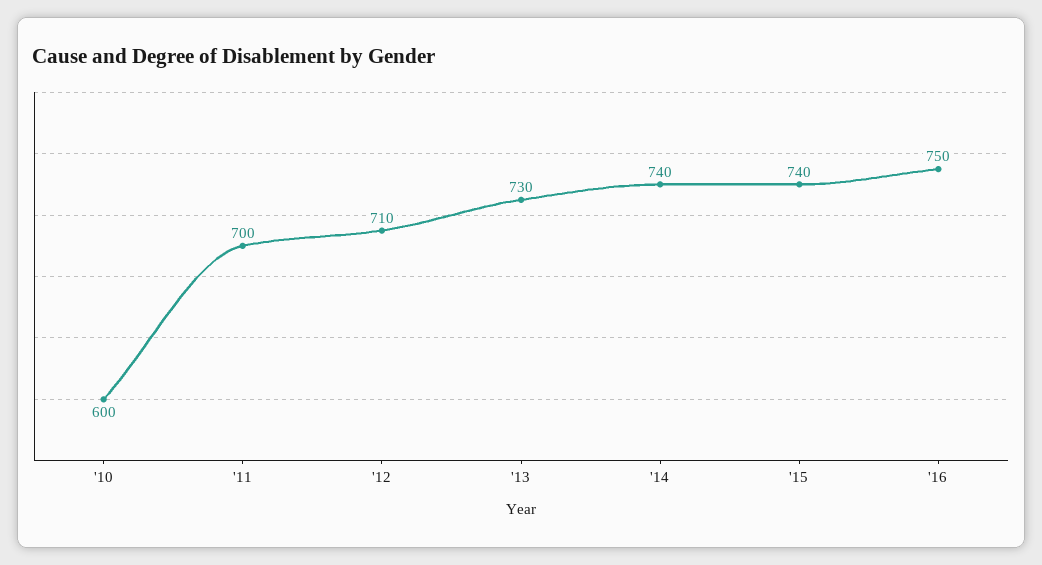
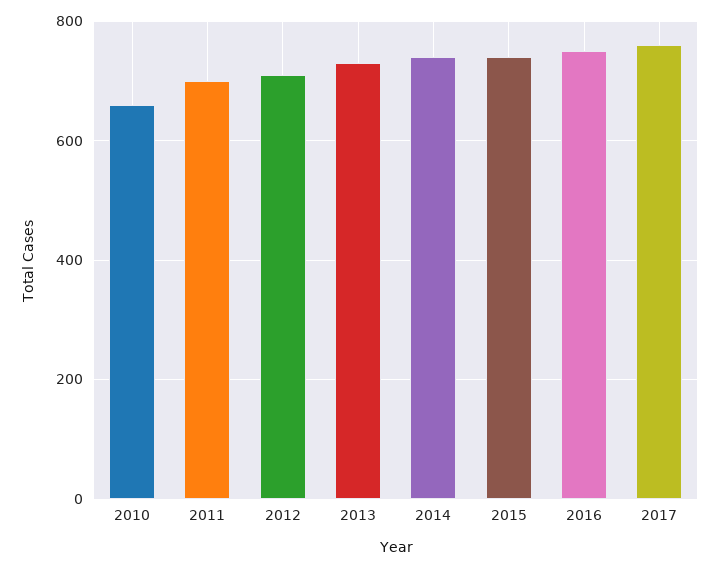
'10: 600 -> 660
2017: none -> 760

